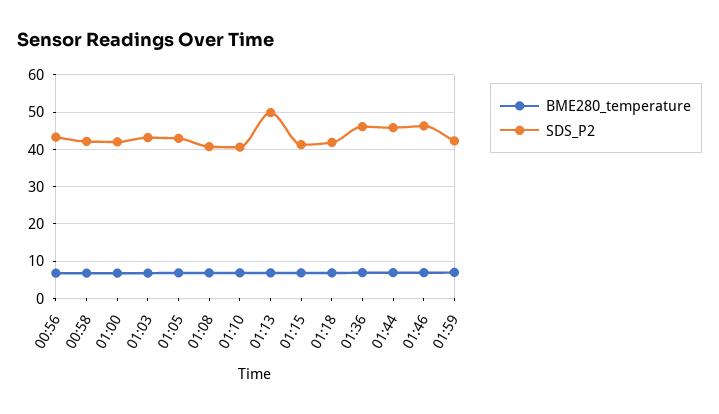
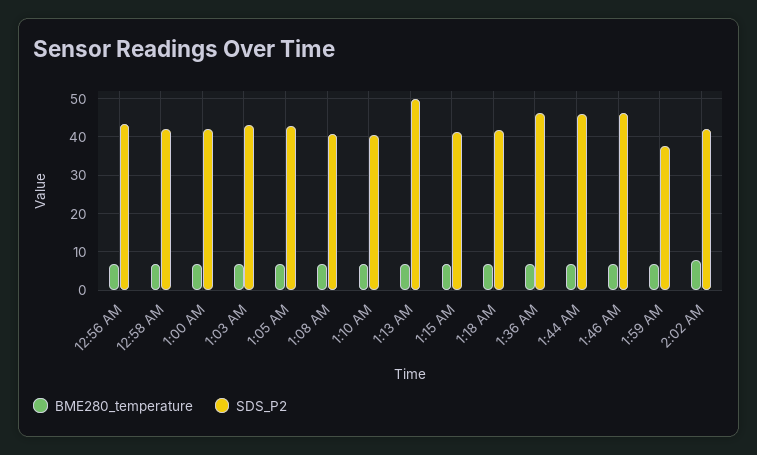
SDS_P2, 01:59: 42 -> 38
BME280_temperature, 2:02 AM: none -> 8
SDS_P2, 2:02 AM: none -> 42

